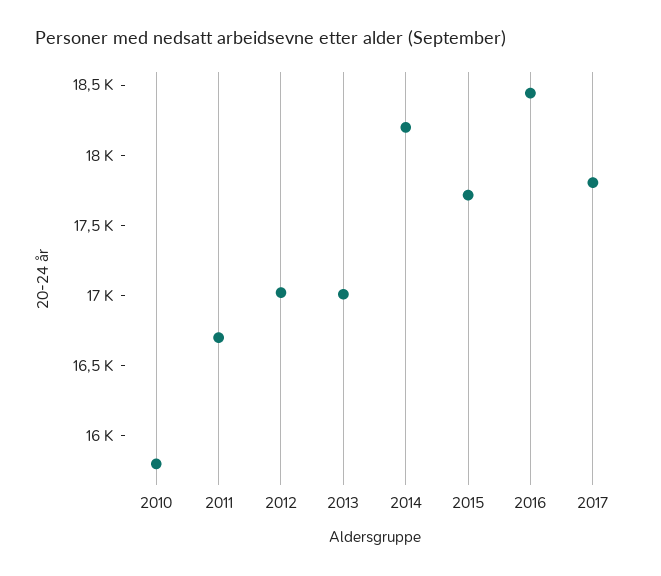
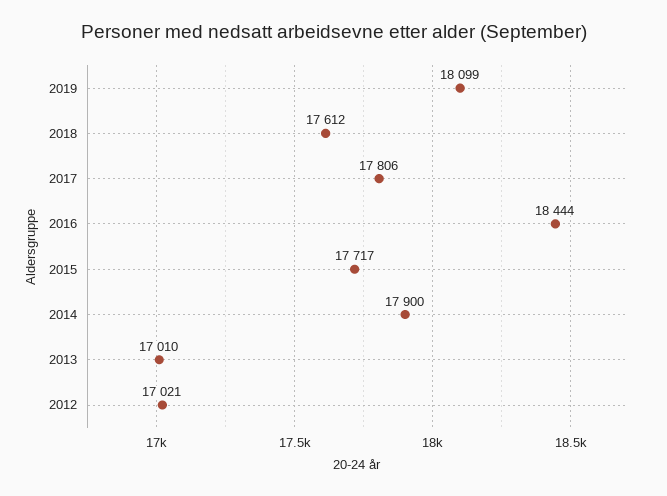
2010: 15800 -> none
2011: 16700 -> none
2014: 18200 -> 17900
2019: none -> 18099
2018: none -> 17612

